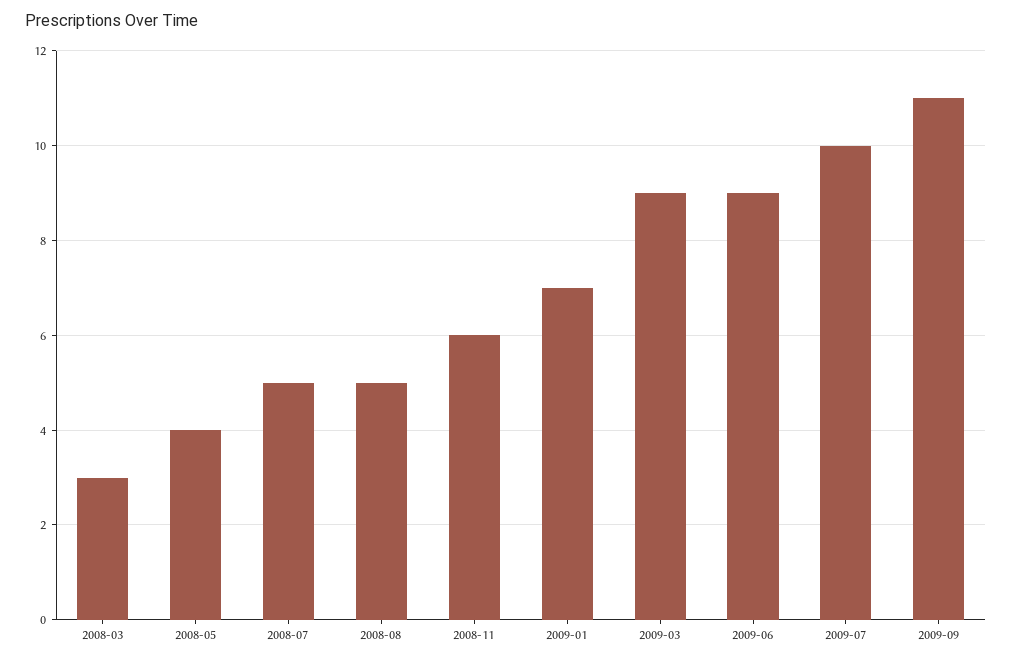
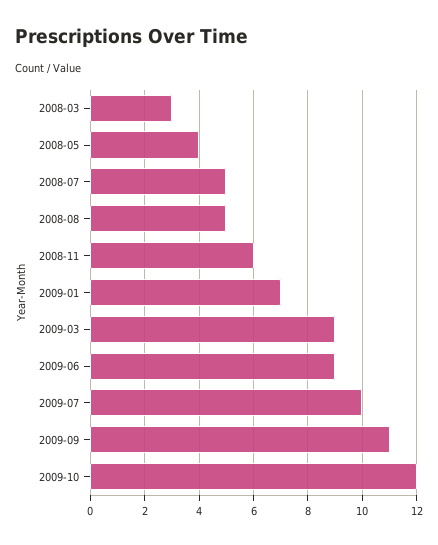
2009-10: none -> 12

